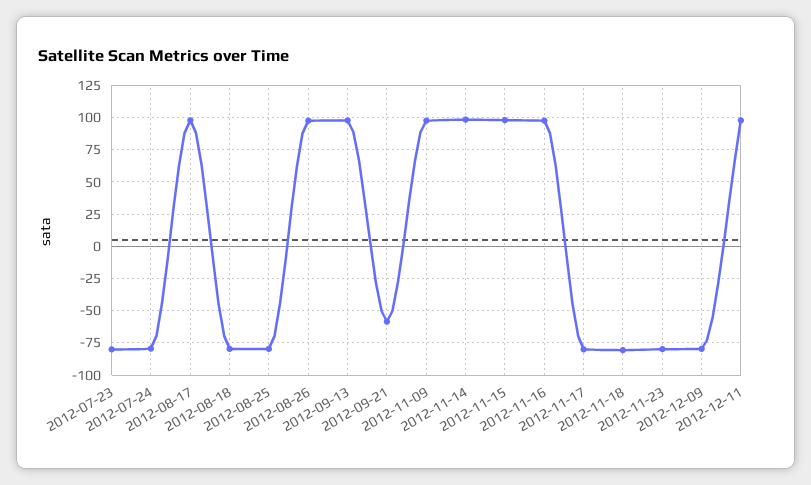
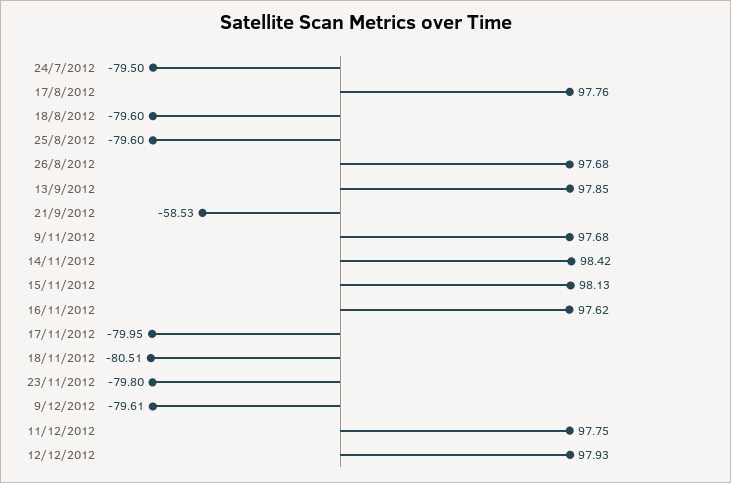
2012-07-23: -80 -> none
12/12/2012: none -> 97.93

